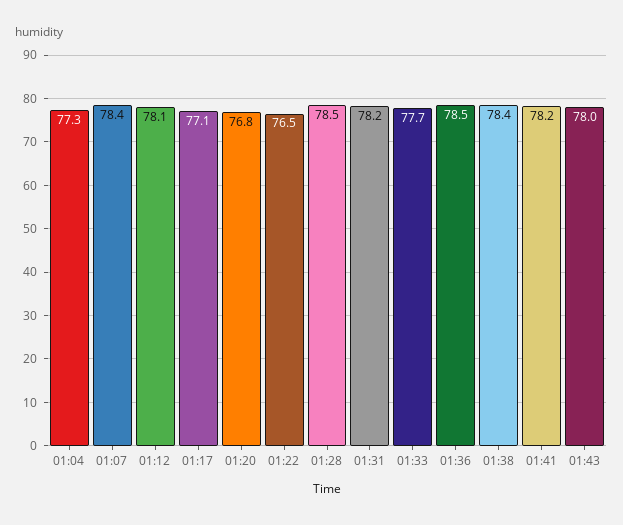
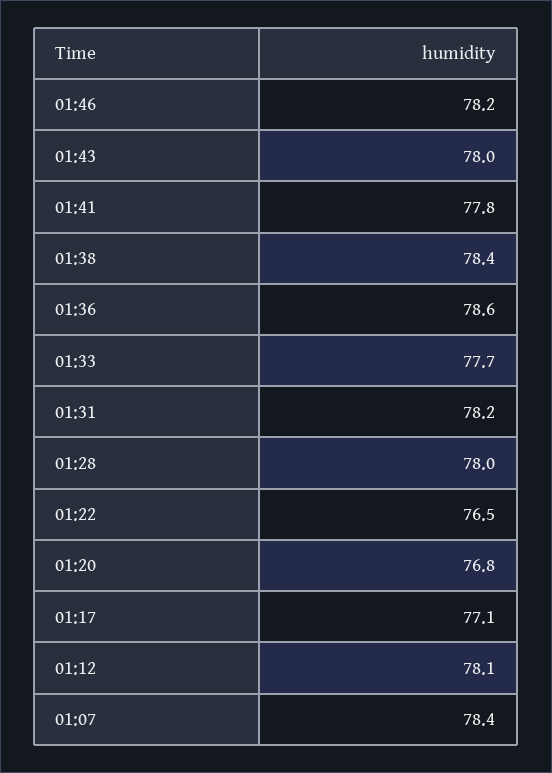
01:04: 77.3 -> none
01:28: 78.5 -> 78
01:36: 78.5 -> 78.6
01:41: 78.2 -> 77.8
01:46: none -> 78.2

